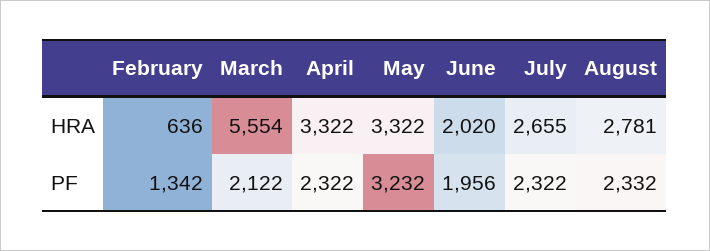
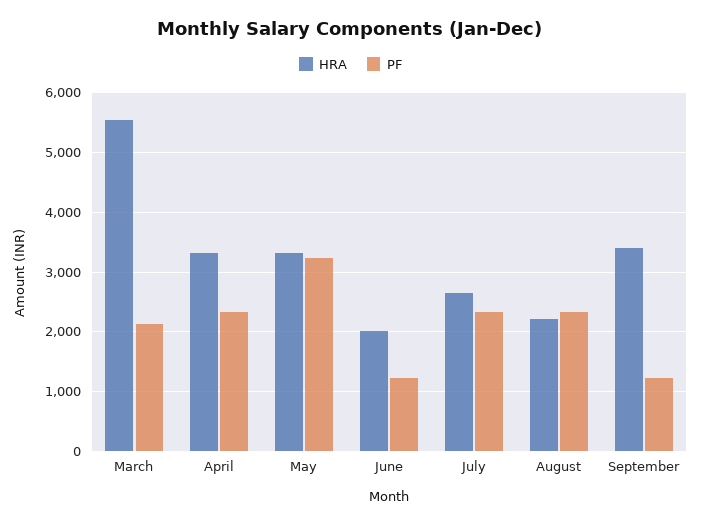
HRA, February: 636 -> none
HRA, August: 2781 -> 2200
PF, February: 1342 -> none
PF, June: 1956 -> 1200
HRA, September: none -> 3400
PF, September: none -> 1200

